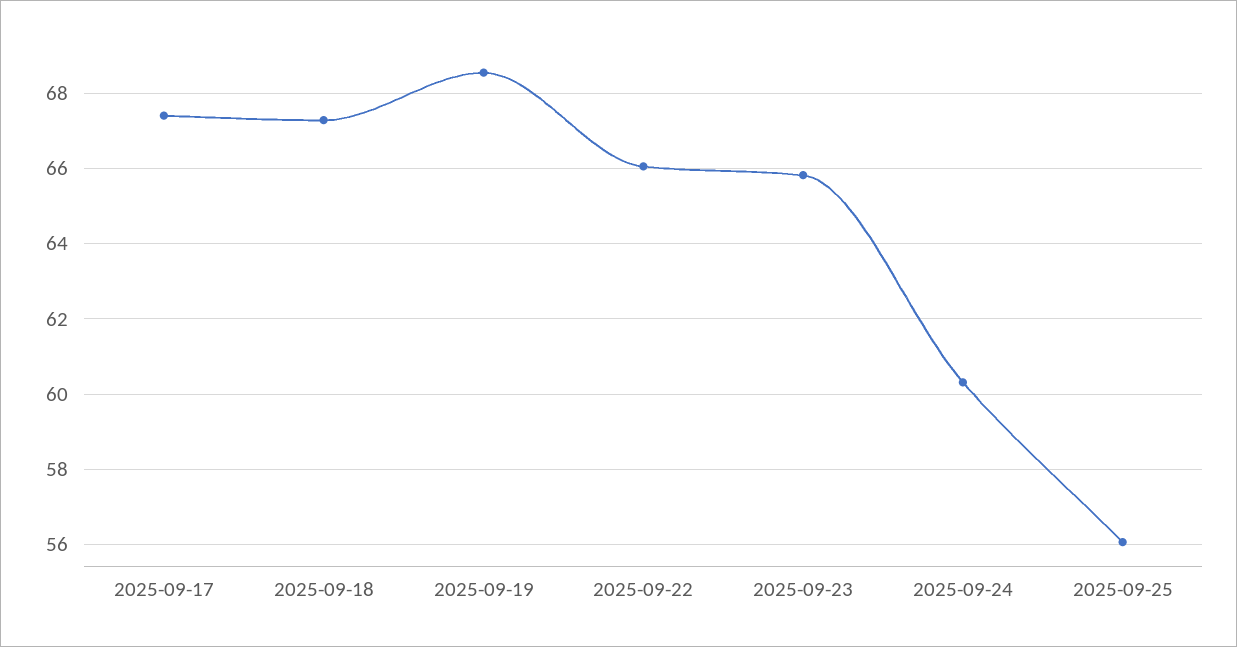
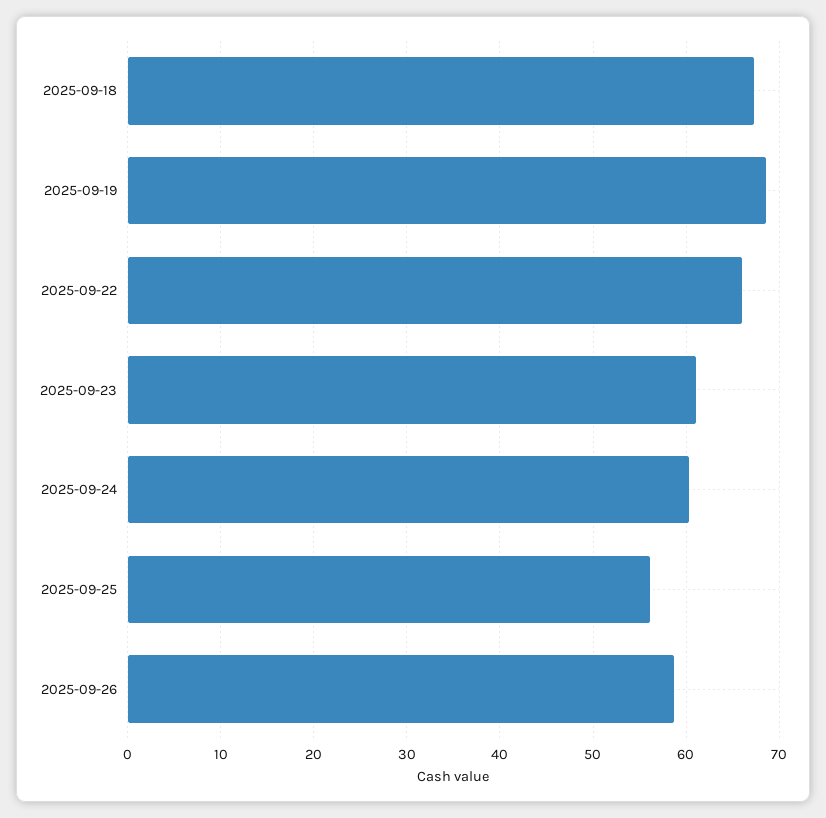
2025-09-17: 67.4 -> none
2025-09-23: 65.8 -> 61
2025-09-26: none -> 59

